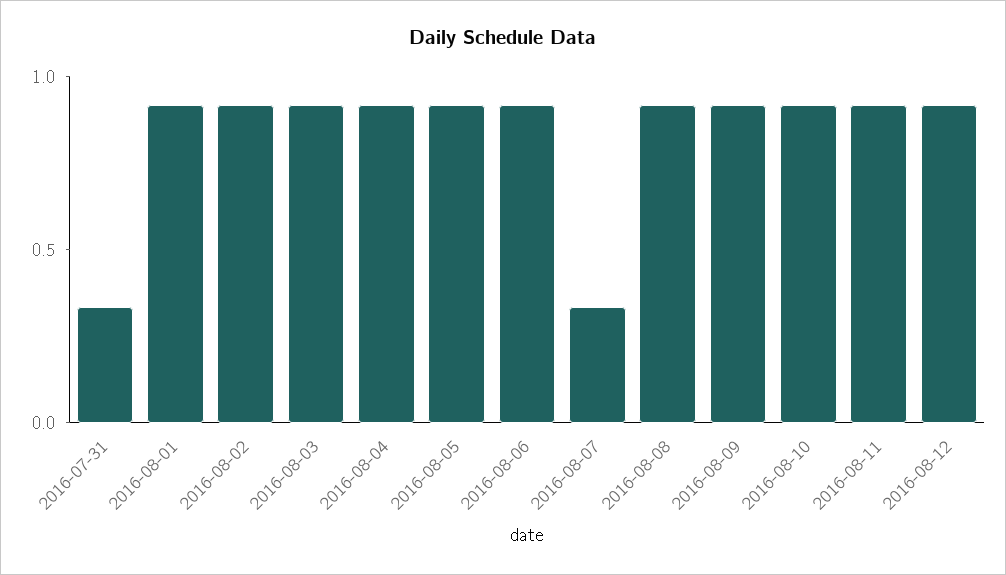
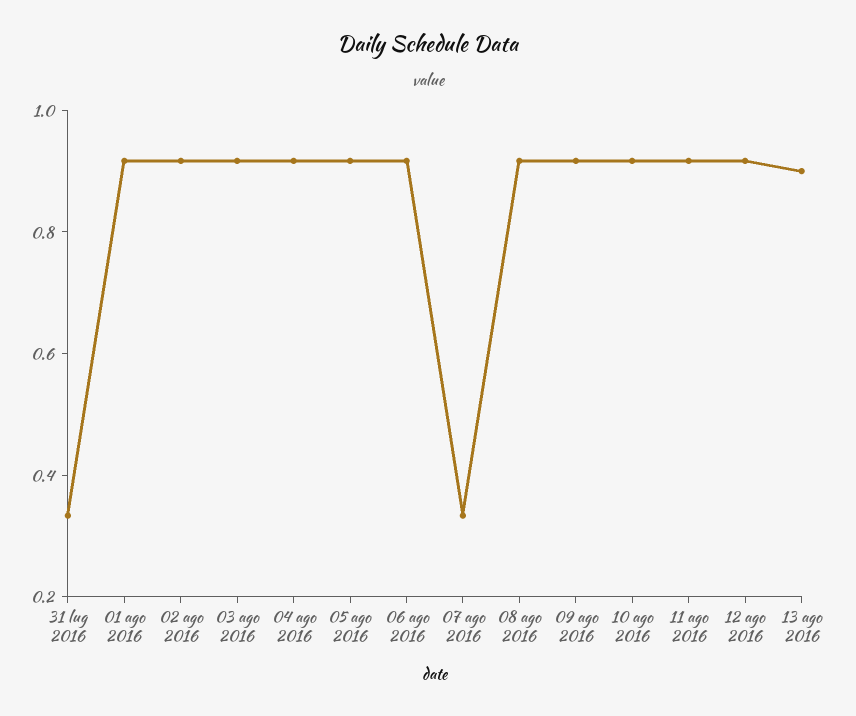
13 ago 2016: none -> 0.9

